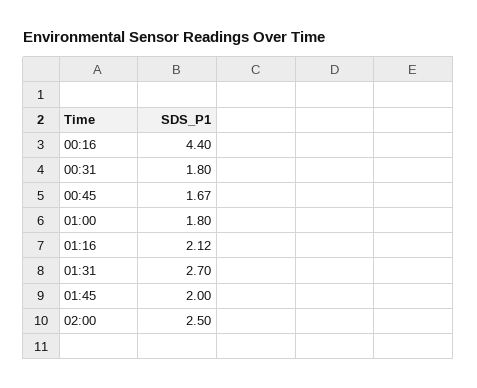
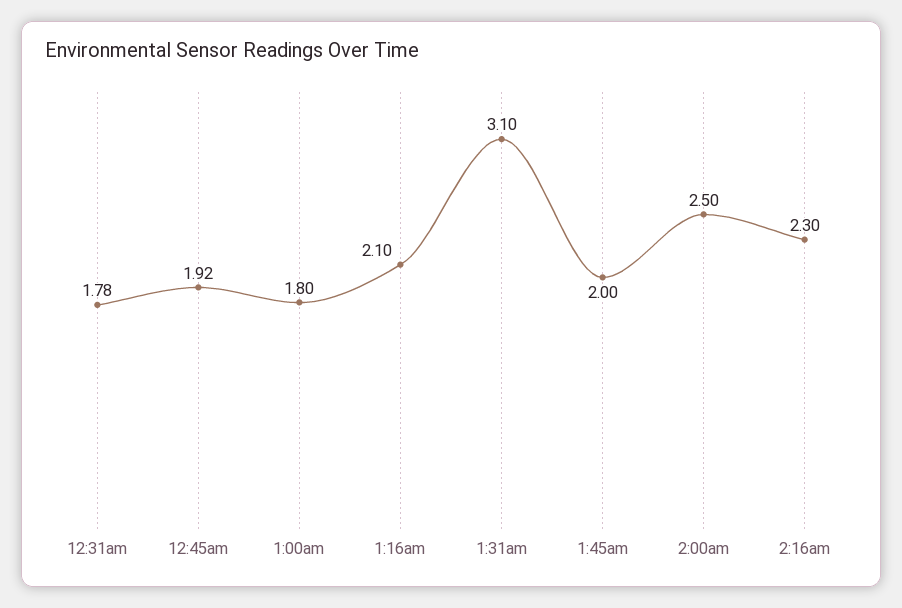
00:16: 4.4 -> none
00:31: 1.8 -> 1.78
00:45: 1.67 -> 1.92
01:16: 2.12 -> 2.1
01:31: 2.7 -> 3.1
2:16am: none -> 2.3

